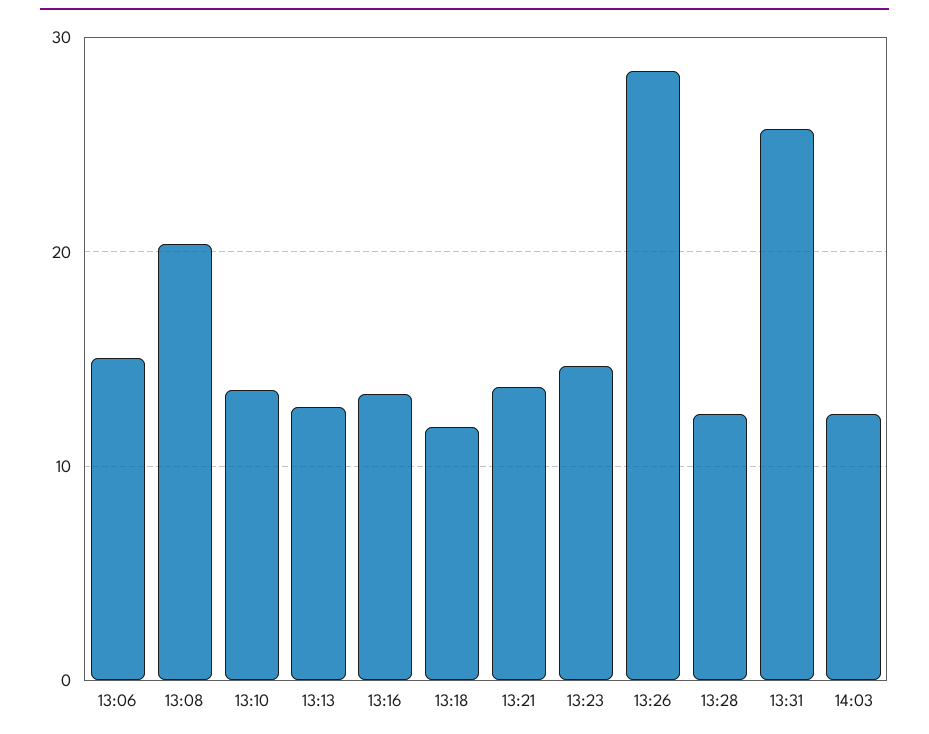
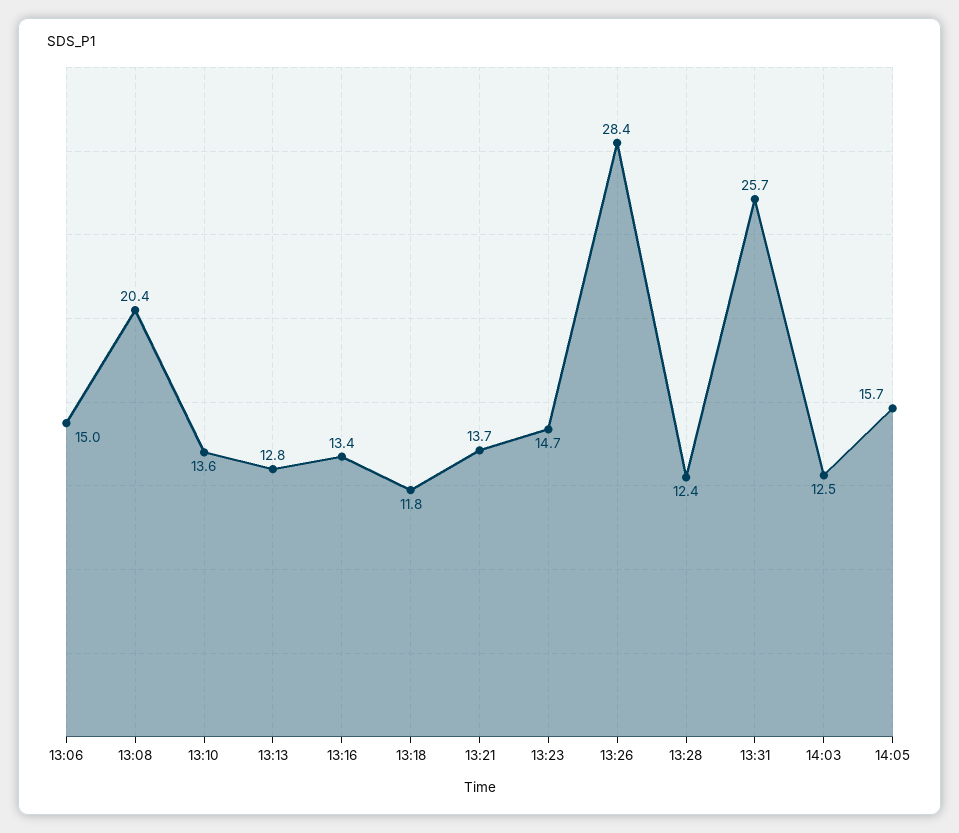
14:05: none -> 15.7

